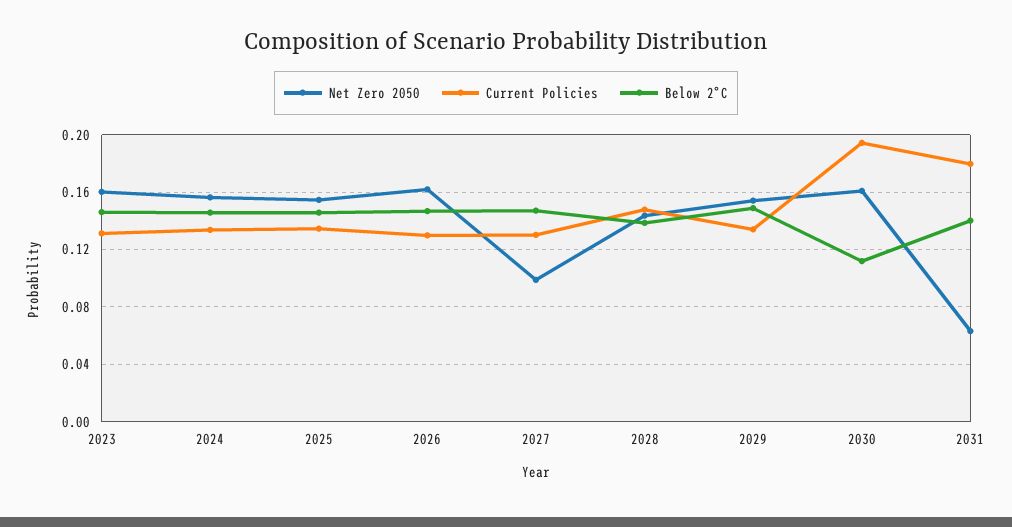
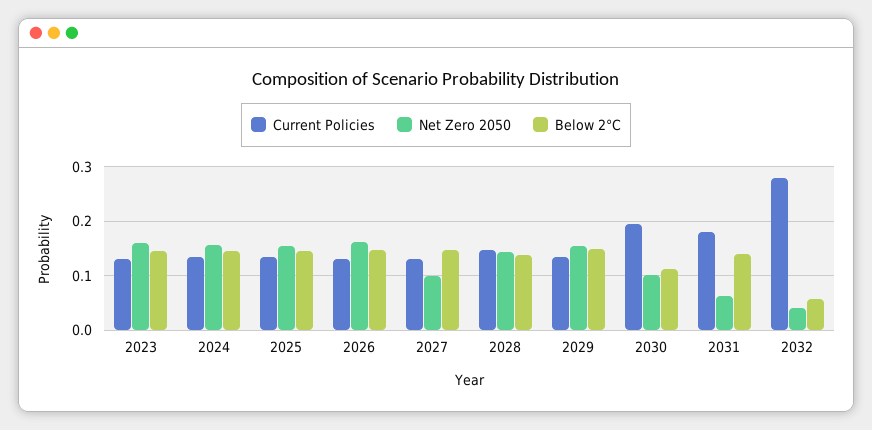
Net Zero 2050, 2030: 0.16 -> 0.1
Current Policies, 2032: none -> 0.28
Net Zero 2050, 2032: none -> 0.04
Below 2°C, 2032: none -> 0.06

